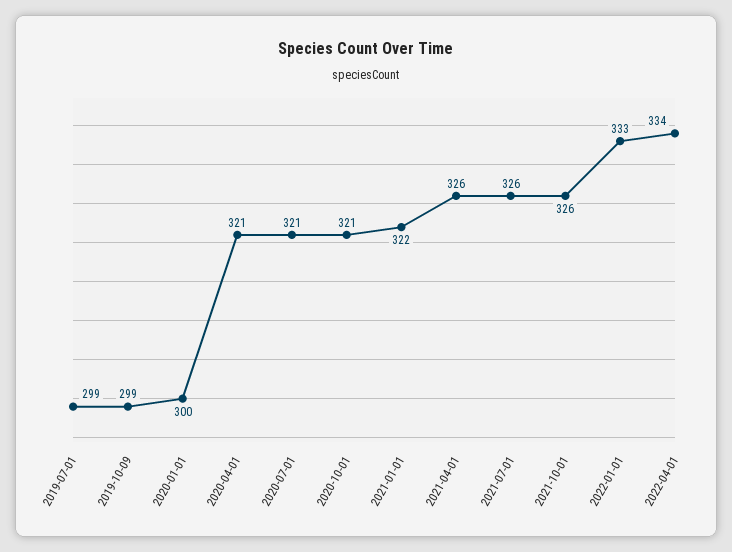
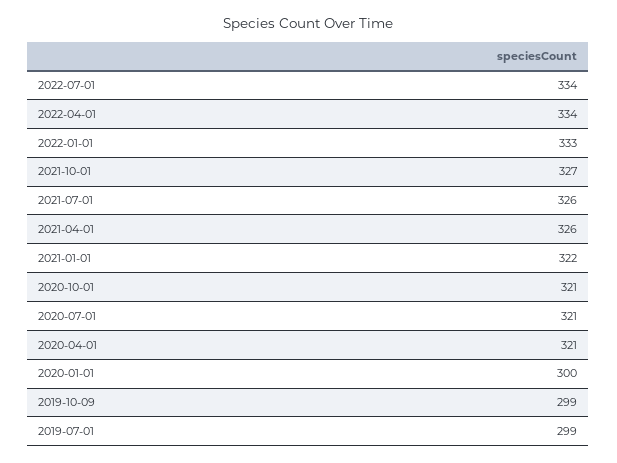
2021-10-01: 326 -> 327
2022-07-01: none -> 334

